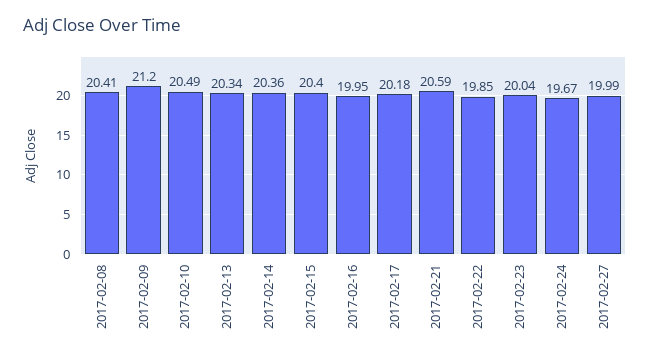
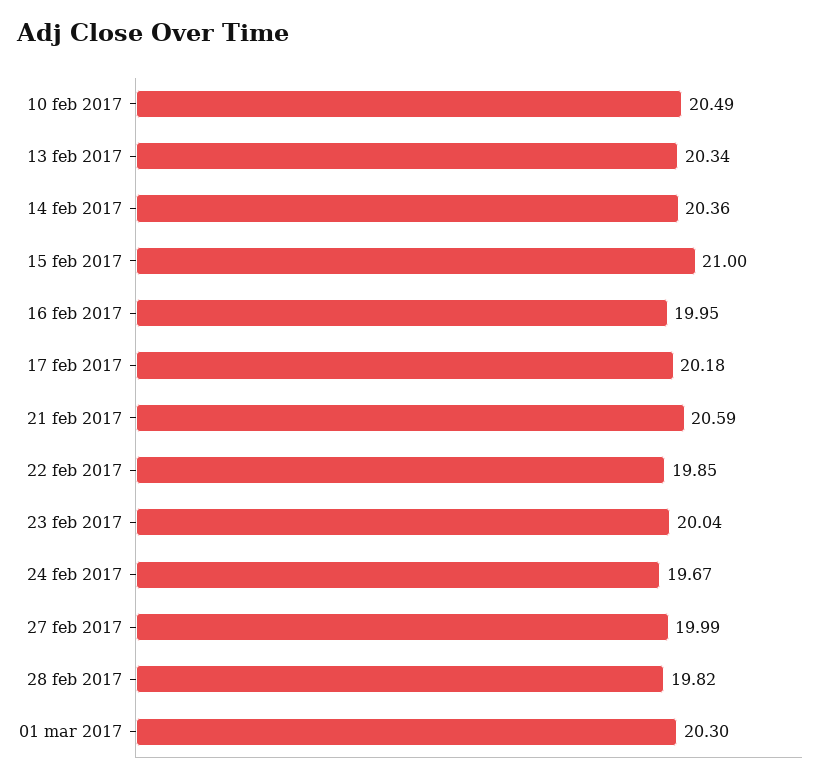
2017-02-08: 20.41 -> none
2017-02-09: 21.2 -> none
2017-02-15: 20.4 -> 21
28 feb 2017: none -> 19.82
01 mar 2017: none -> 20.3

